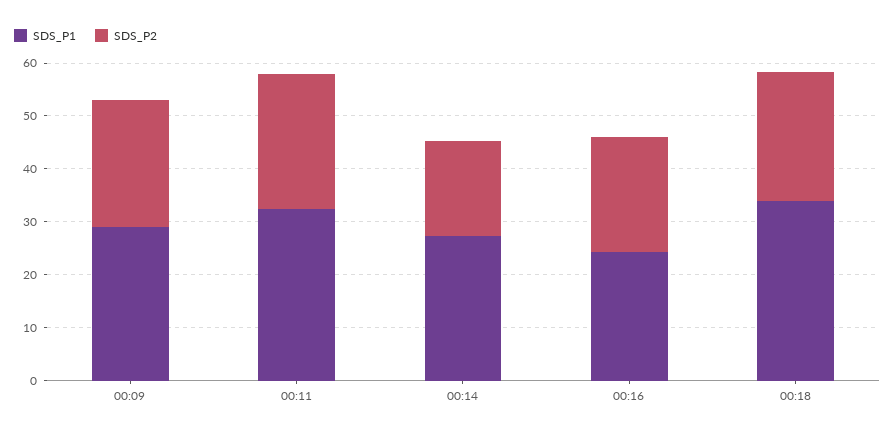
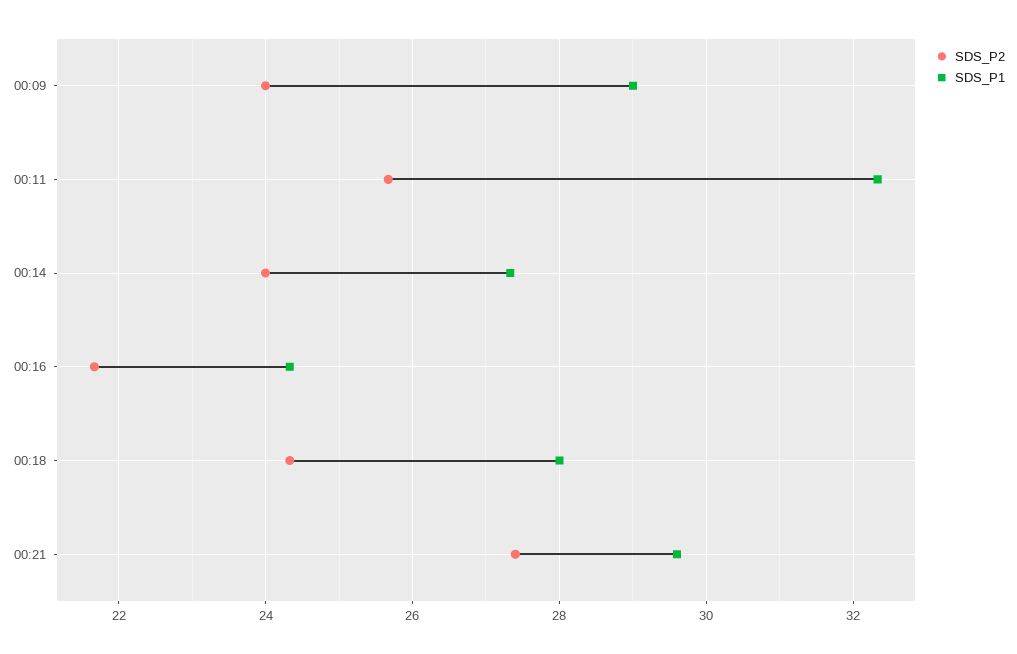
SDS_P2, 00:14: 18 -> 24
SDS_P1, 00:18: 34 -> 28
SDS_P2, 00:21: none -> 27.4
SDS_P1, 00:21: none -> 29.6

